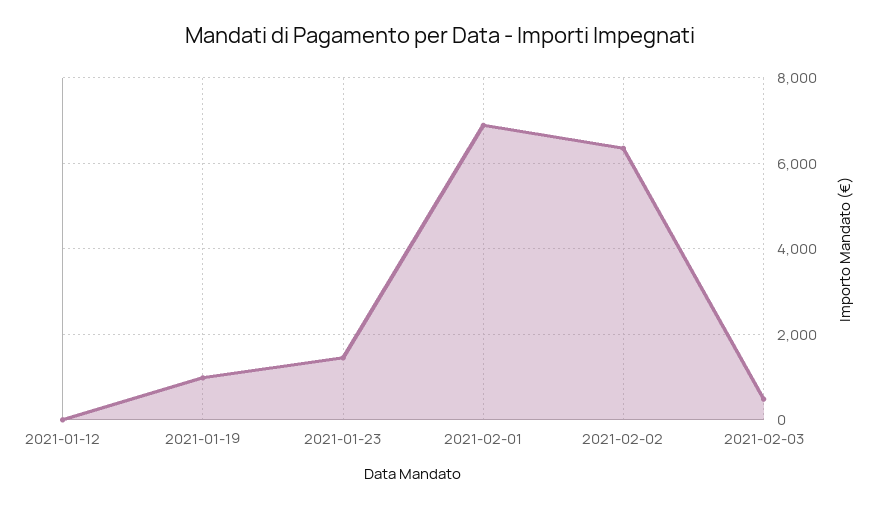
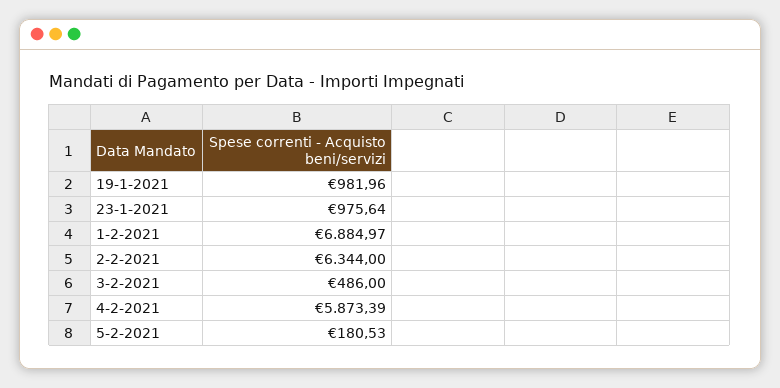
2021-01-12: 0 -> none
2021-01-23: 1400 -> 975.64
4-2-2021: none -> 5873.39
5-2-2021: none -> 180.53

